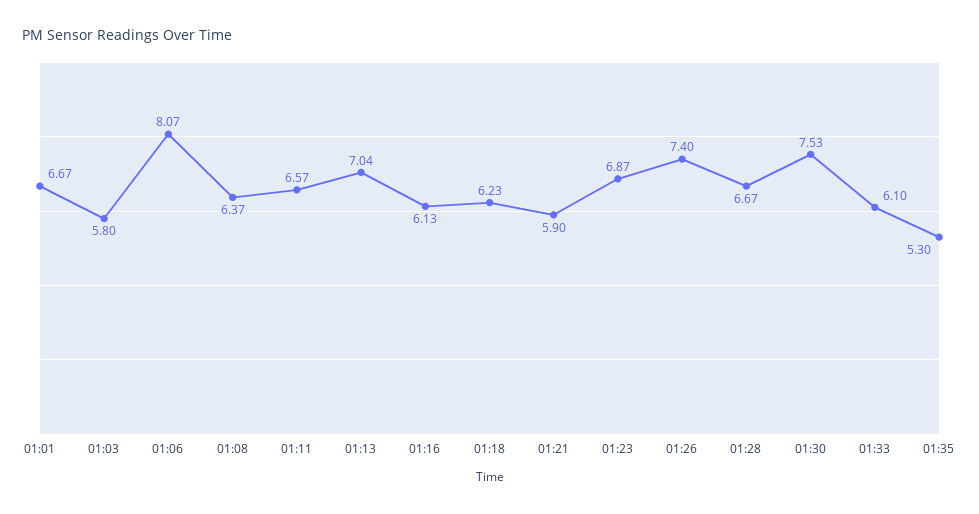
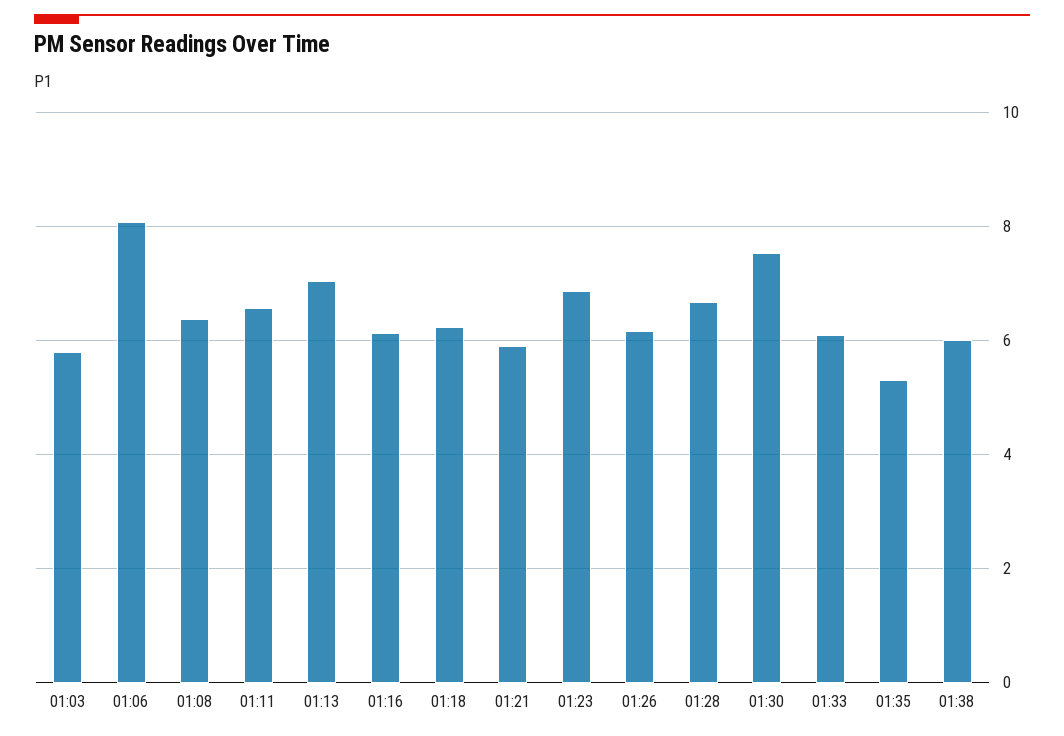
01:01: 6.67 -> none
01:26: 7.4 -> 6.2
01:38: none -> 6

